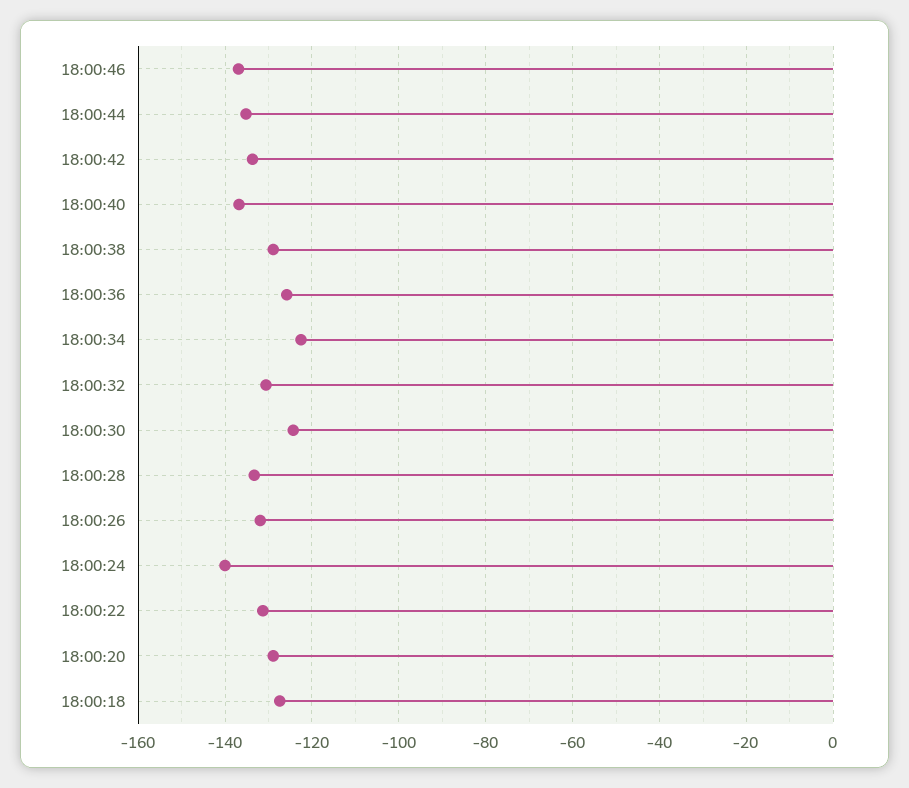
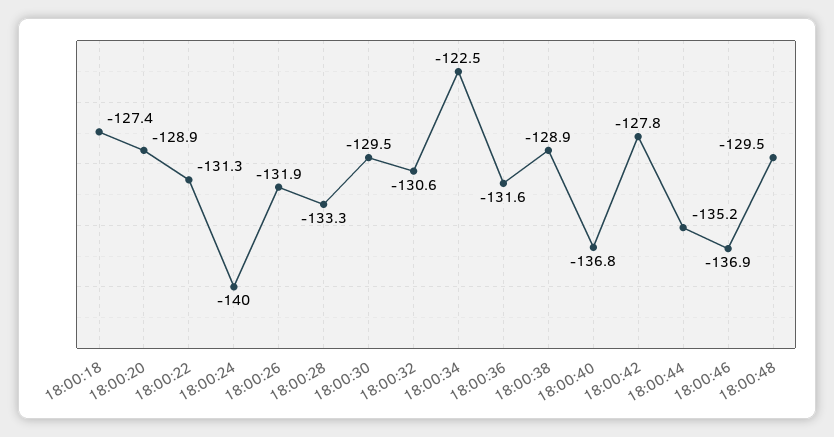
18:00:42: -134 -> -127.8
18:00:36: -126 -> -131.6
18:00:30: -124 -> -129.5
18:00:48: none -> -129.5

